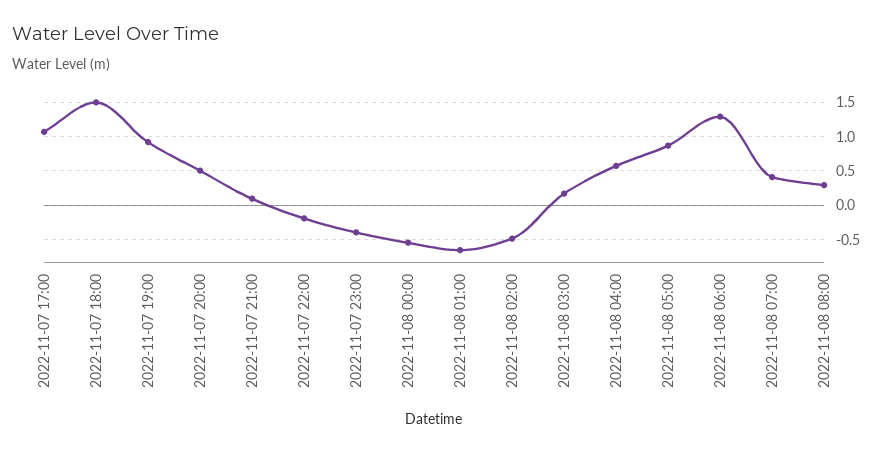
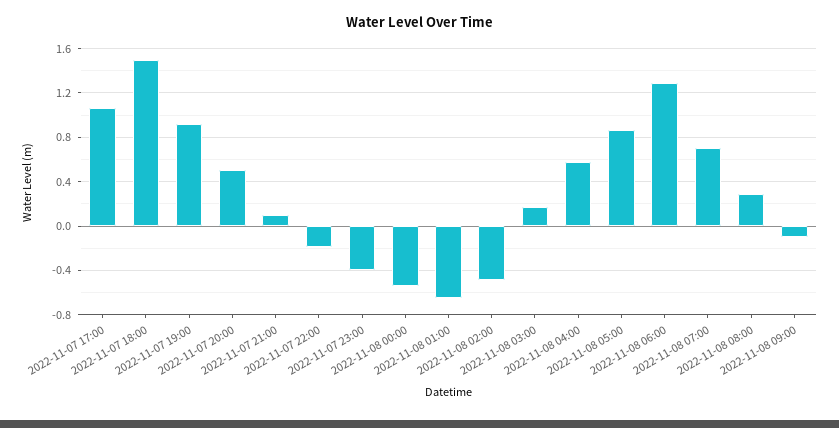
2022-11-08 07:00: 0.4 -> 0.7
2022-11-08 09:00: none -> -0.1

